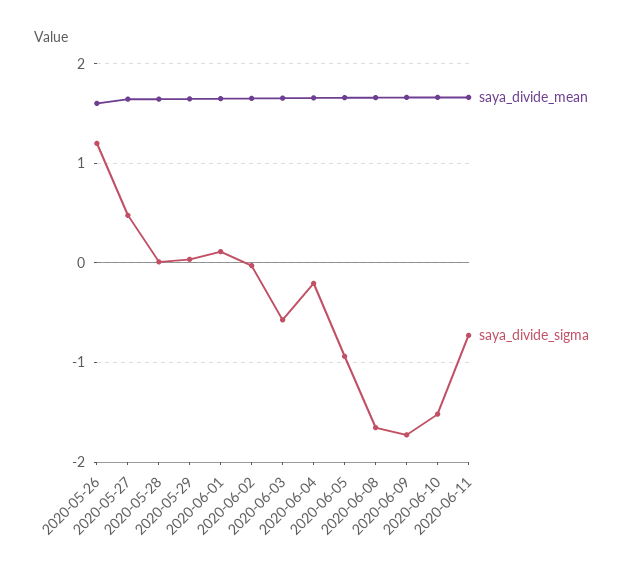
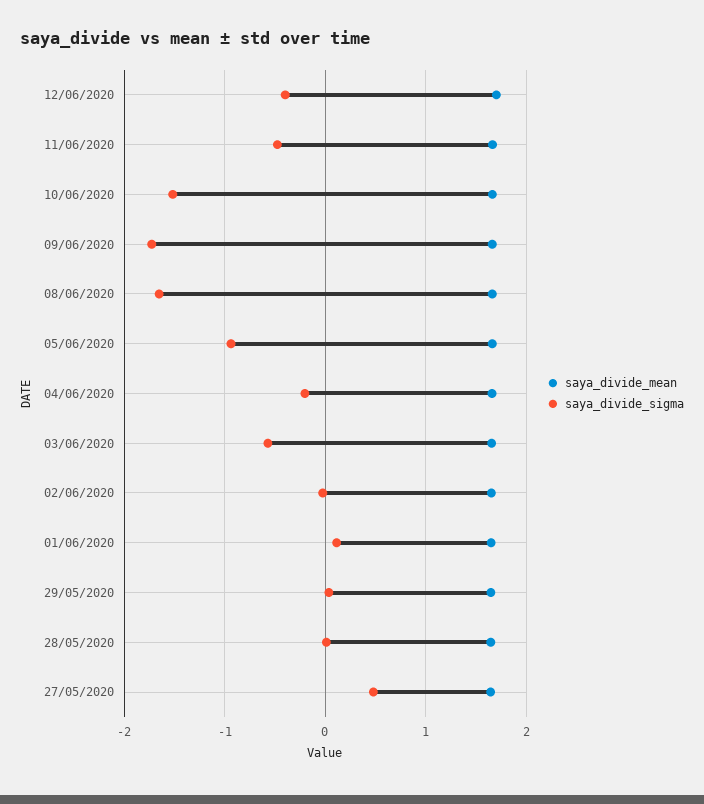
saya_divide_mean, 2020-05-26: 1.6 -> none
saya_divide_sigma, 2020-05-26: 1.2 -> none
saya_divide_sigma, 2020-06-11: -0.7 -> -0.5
saya_divide_mean, 12/06/2020: none -> 1.7
saya_divide_sigma, 12/06/2020: none -> -0.4

